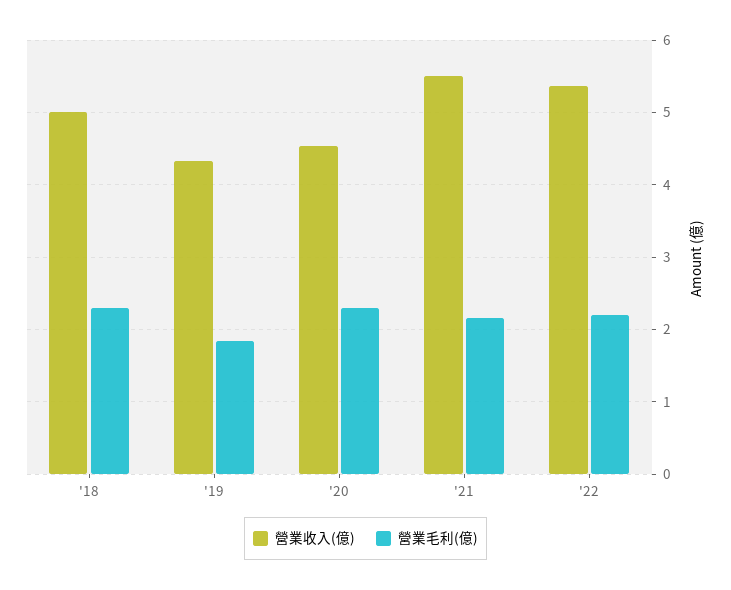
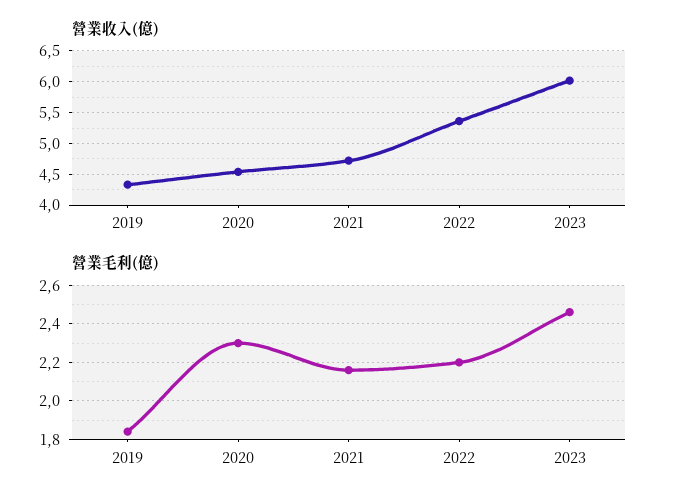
營業收入(億), '18: 5 -> none
營業毛利(億), '18: 2.3 -> none
營業收入(億), '21: 5.5 -> 4.7
營業收入(億), 2023: none -> 6
營業毛利(億), 2023: none -> 2.45

